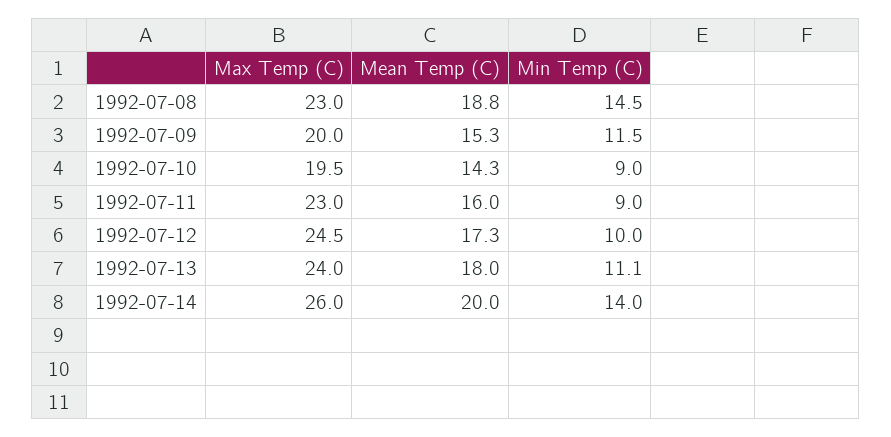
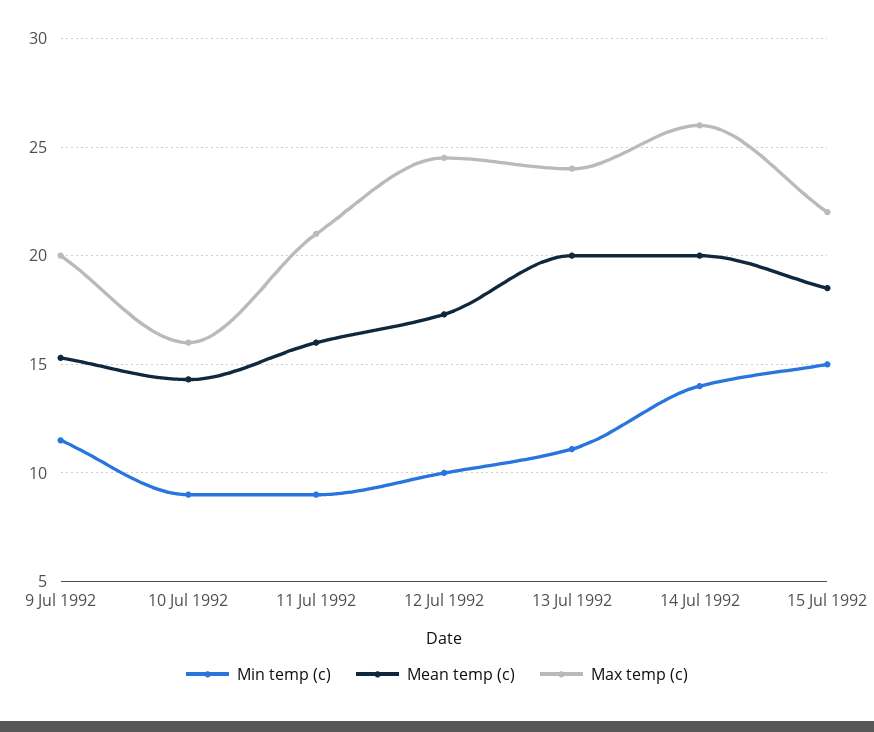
Max Temp (C), 1992-07-08: 23 -> none
Mean Temp (C), 1992-07-08: 18.8 -> none
Min Temp (C), 1992-07-08: 14.5 -> none
Max Temp (C), 1992-07-10: 19.5 -> 16
Max Temp (C), 1992-07-11: 23 -> 21
Mean Temp (C), 1992-07-13: 18 -> 20
Min Temp (C), 15 Jul 1992: none -> 15
Mean Temp (C), 15 Jul 1992: none -> 18.5
Max Temp (C), 15 Jul 1992: none -> 22

